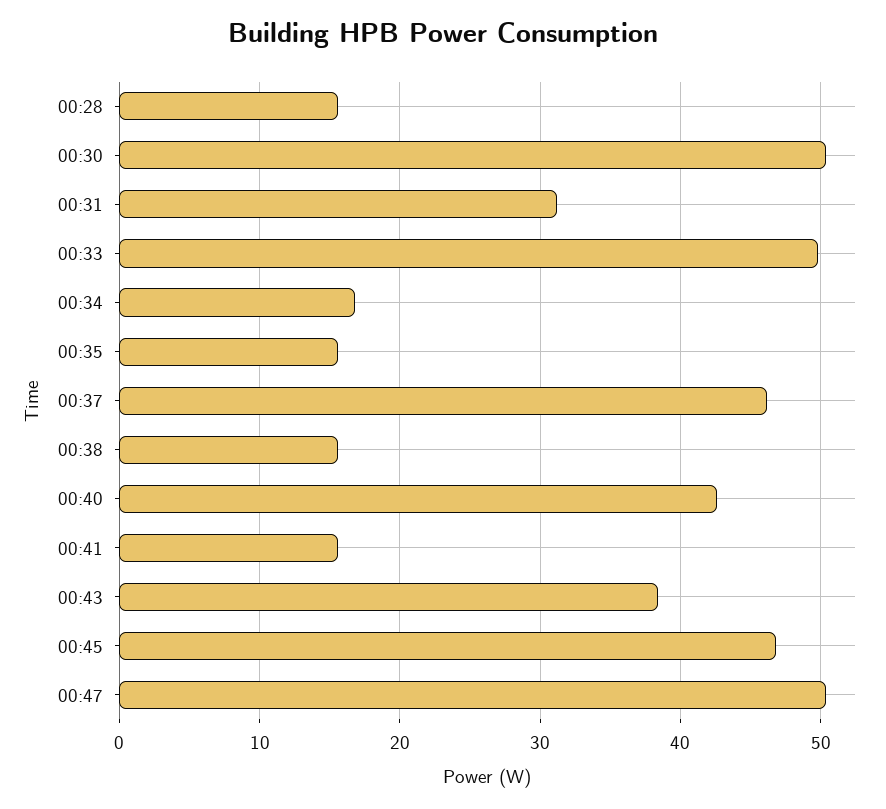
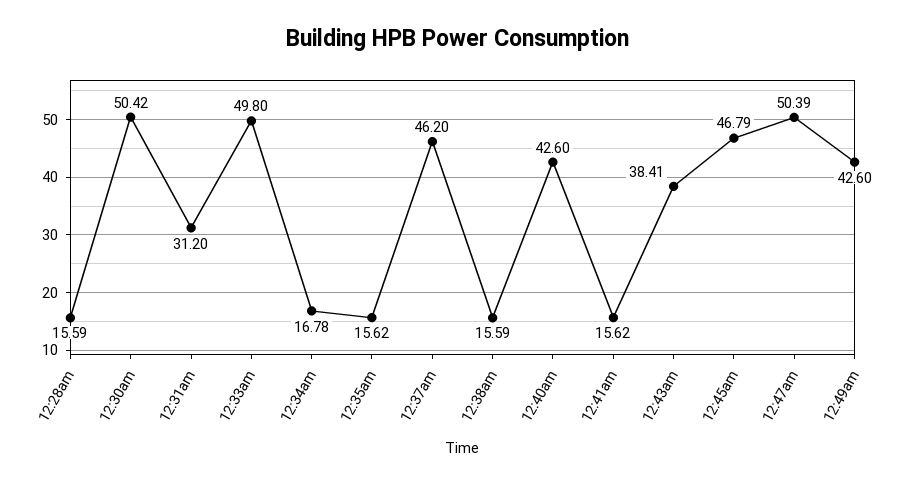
12:49am: none -> 42.6

